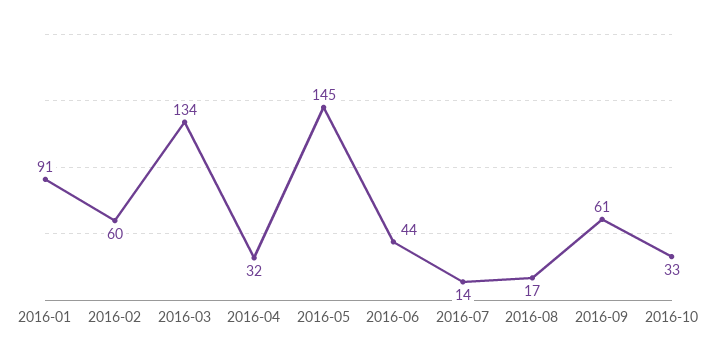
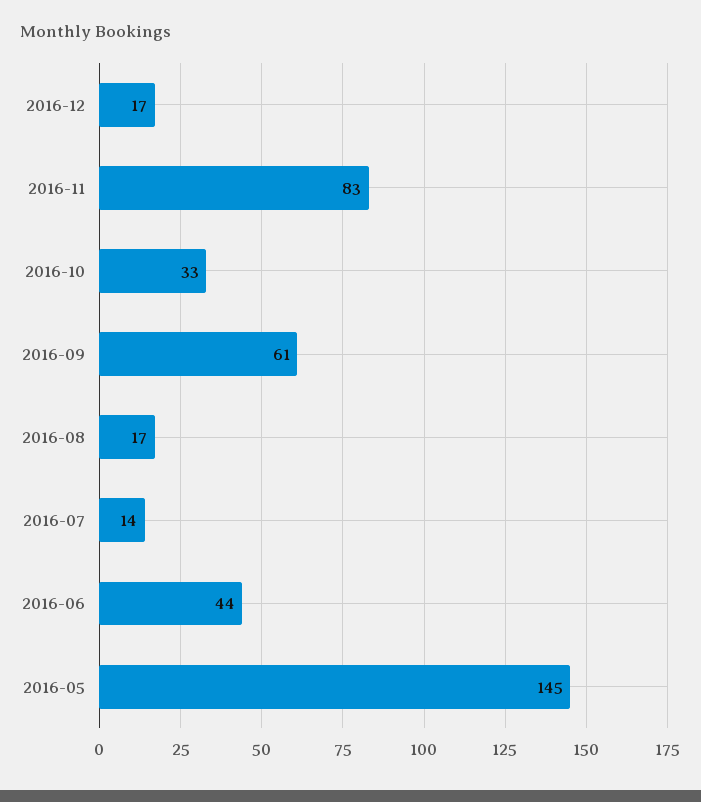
2016-01: 91 -> none
2016-02: 60 -> none
2016-03: 134 -> none
2016-04: 32 -> none
2016-12: none -> 17
2016-11: none -> 83

